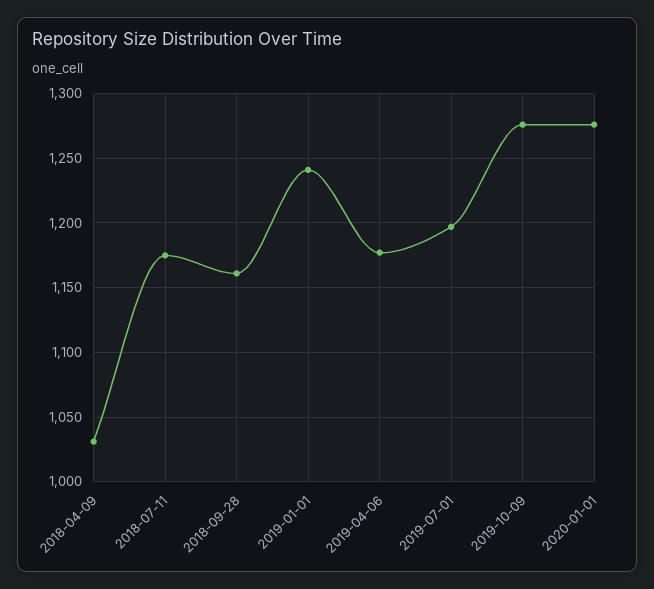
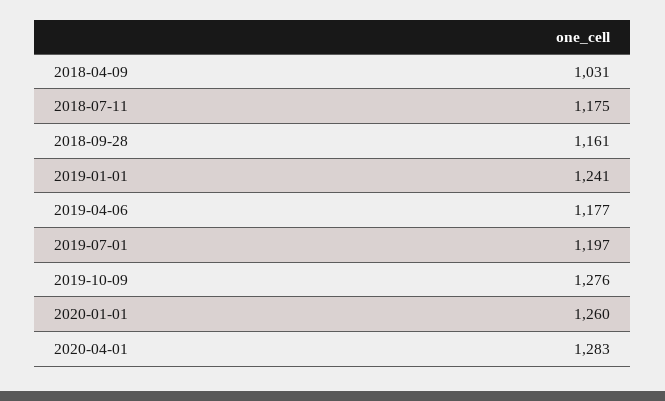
2020-01-01: 1275 -> 1260
2020-04-01: none -> 1283

